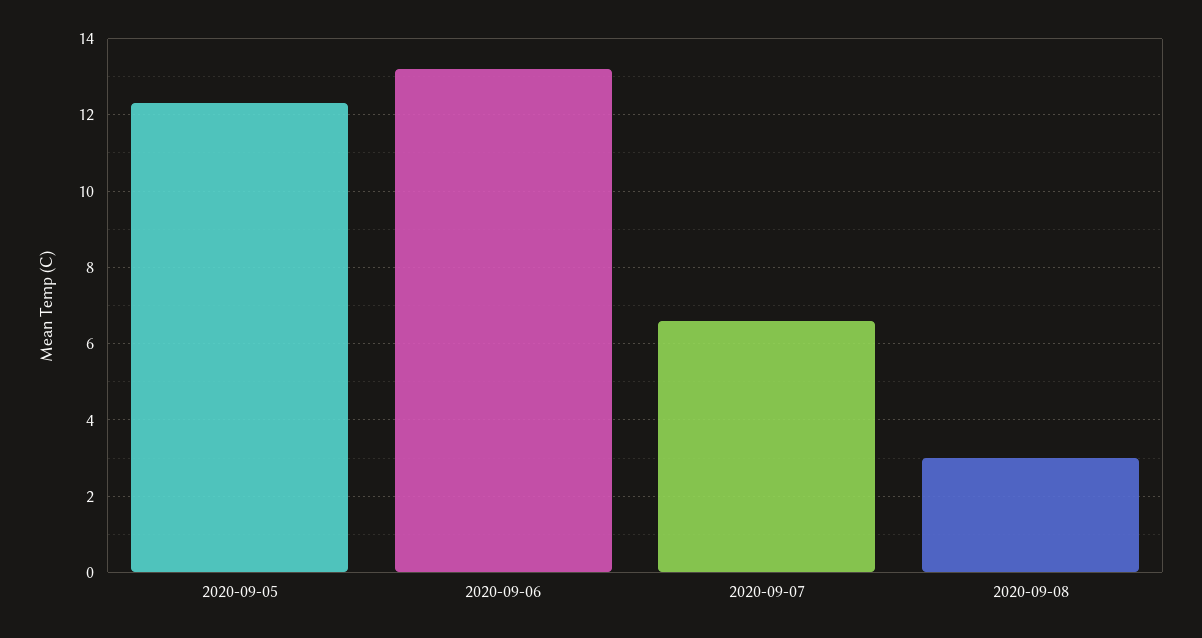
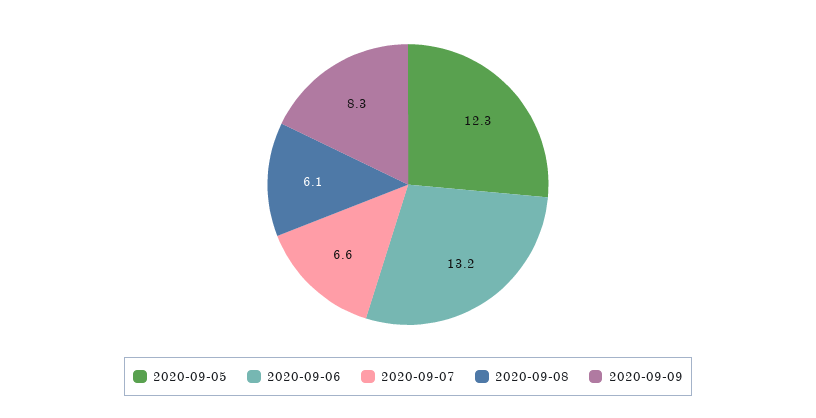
2020-09-08: 3 -> 6.1
2020-09-09: none -> 8.3

